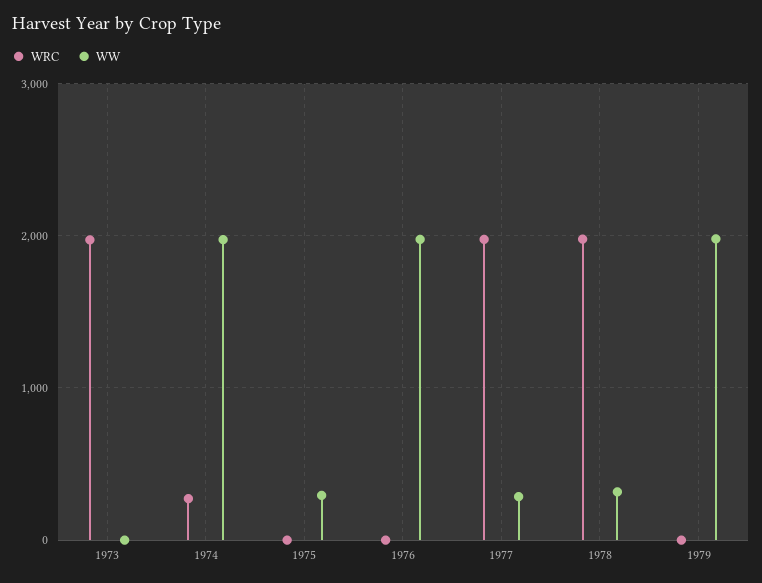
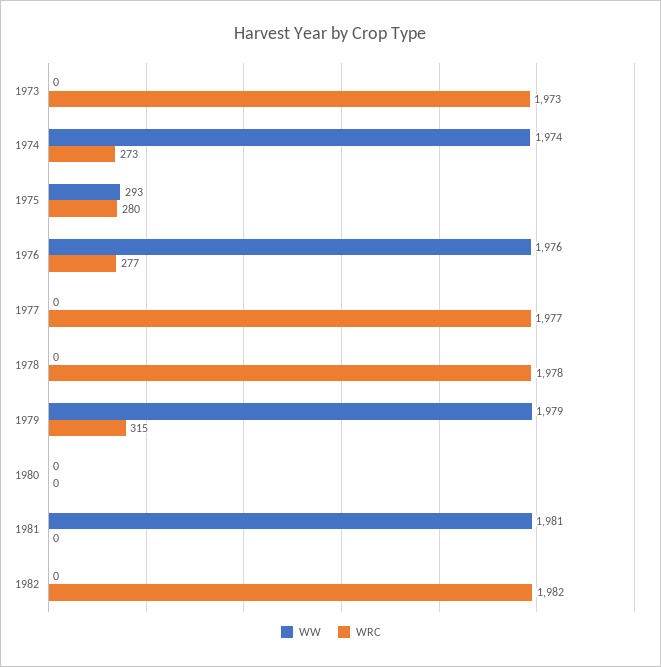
WRC, 1975: 0 -> 280
WRC, 1976: 0 -> 277
WW, 1977: 300 -> 0
WW, 1978: 300 -> 0
WRC, 1979: 0 -> 315
WW, 1980: none -> 0
WRC, 1980: none -> 0
WW, 1981: none -> 1981
WRC, 1981: none -> 0
WW, 1982: none -> 0
WRC, 1982: none -> 1982

